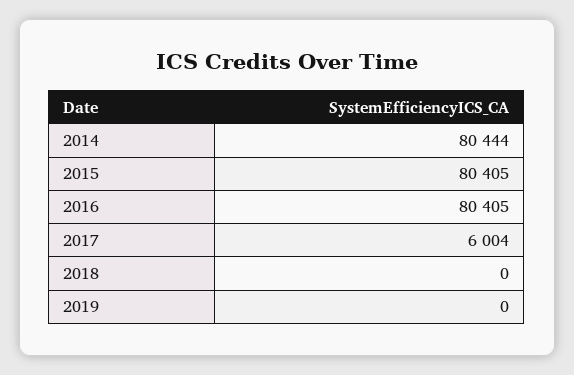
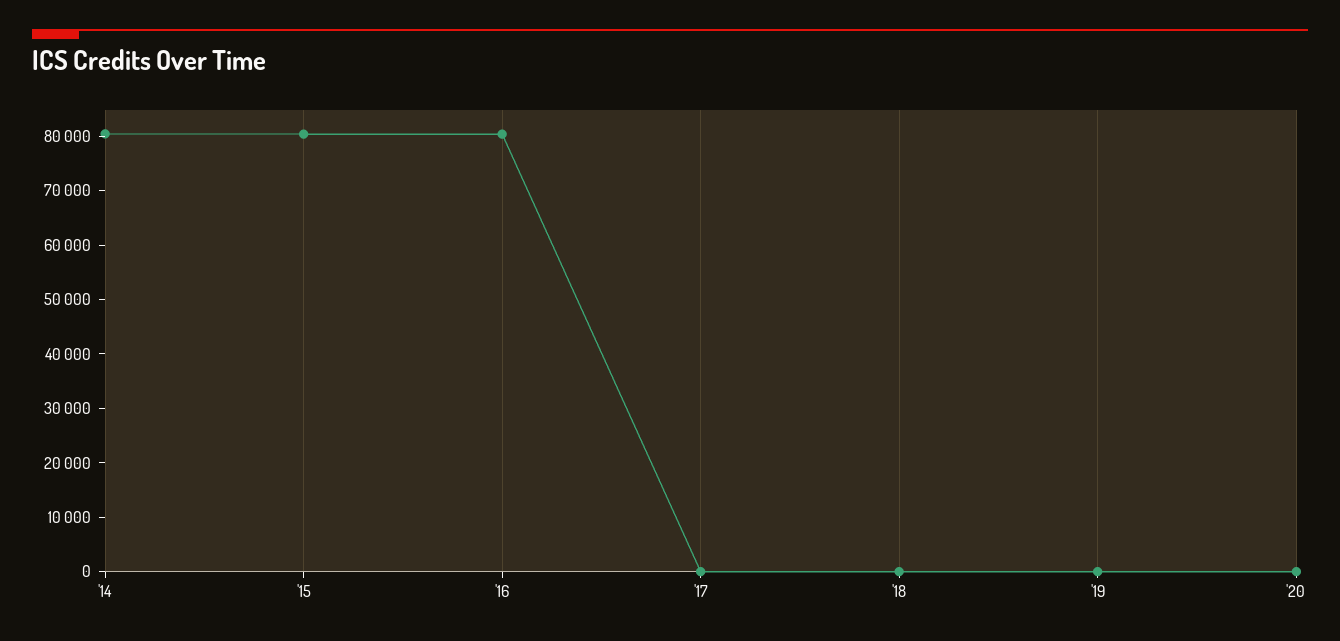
2017: 6004 -> 0
'20: none -> 0

